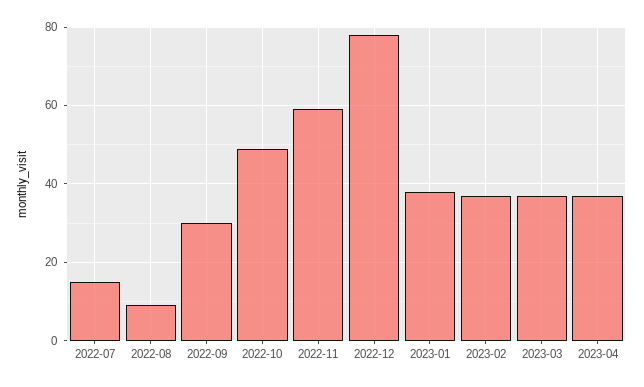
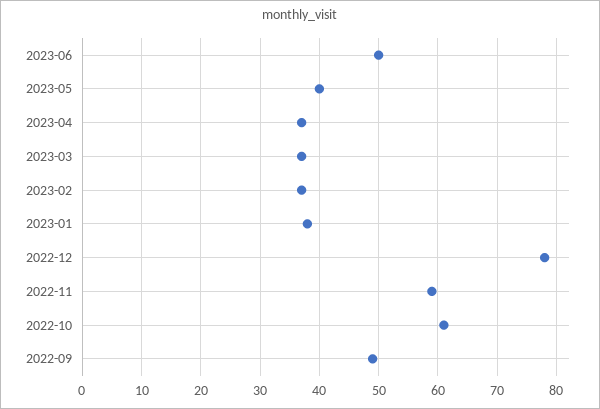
2022-07: 15 -> none
2022-08: 10 -> none
2022-09: 30 -> 50
2022-10: 50 -> 60
2023-06: none -> 50
2023-05: none -> 40

